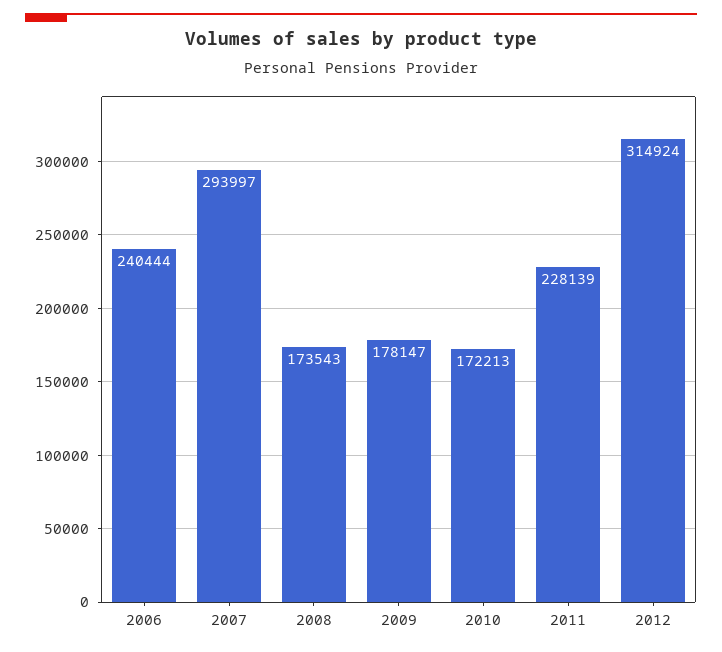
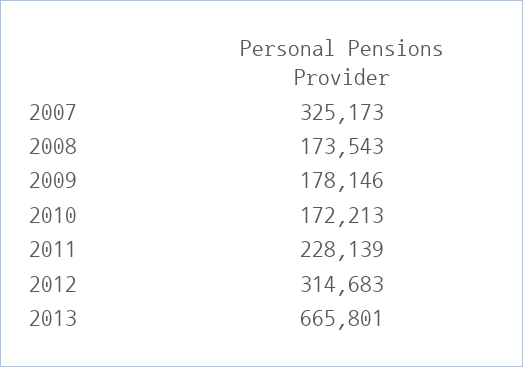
2006: 240444 -> none
2007: 293997 -> 325173
2009: 178147 -> 178146
2012: 314924 -> 314683
2013: none -> 665801

